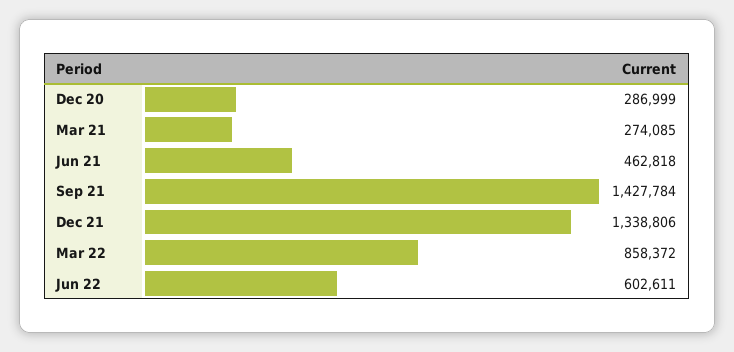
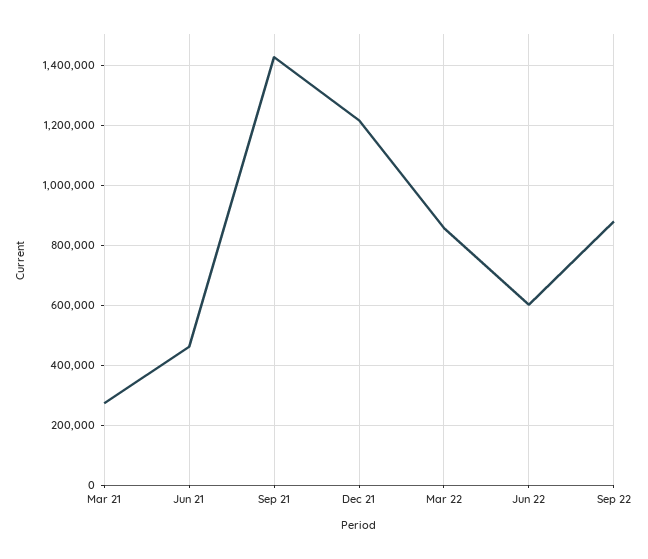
Dec 20: 286999 -> none
Dec 21: 1338806 -> 1220000
Sep 22: none -> 880000

